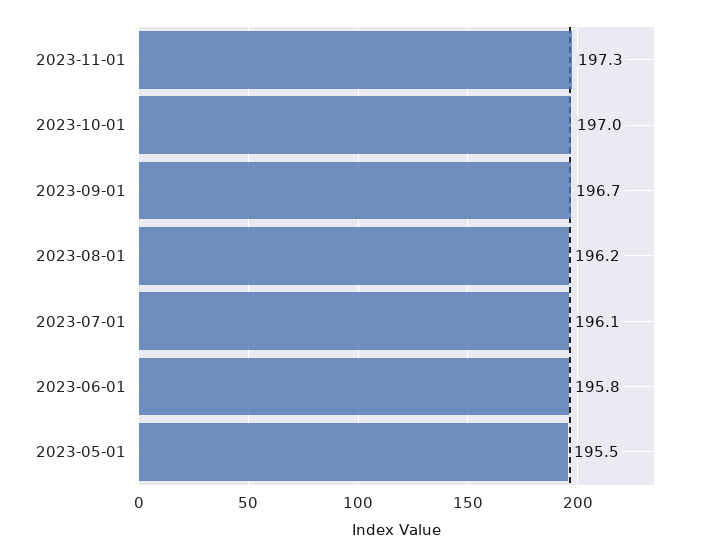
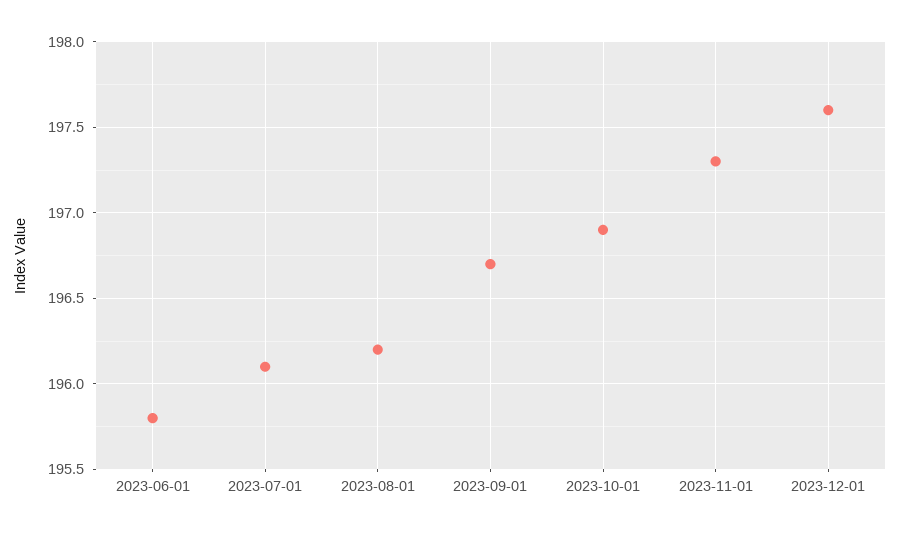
2023-10-01: 197 -> 196.9
2023-05-01: 195.5 -> none
2023-12-01: none -> 197.6

